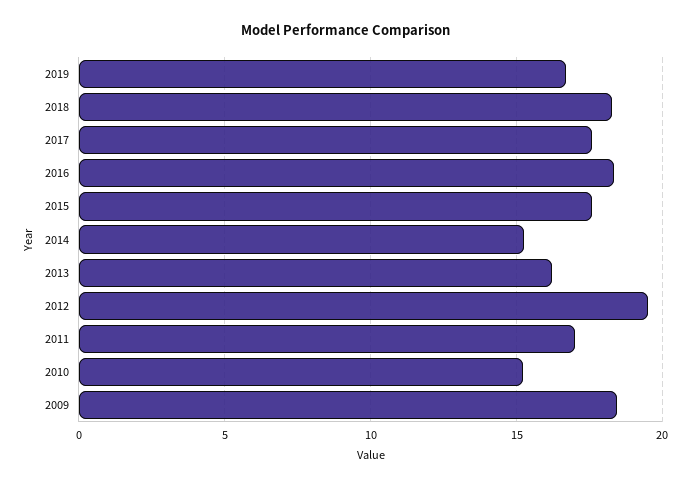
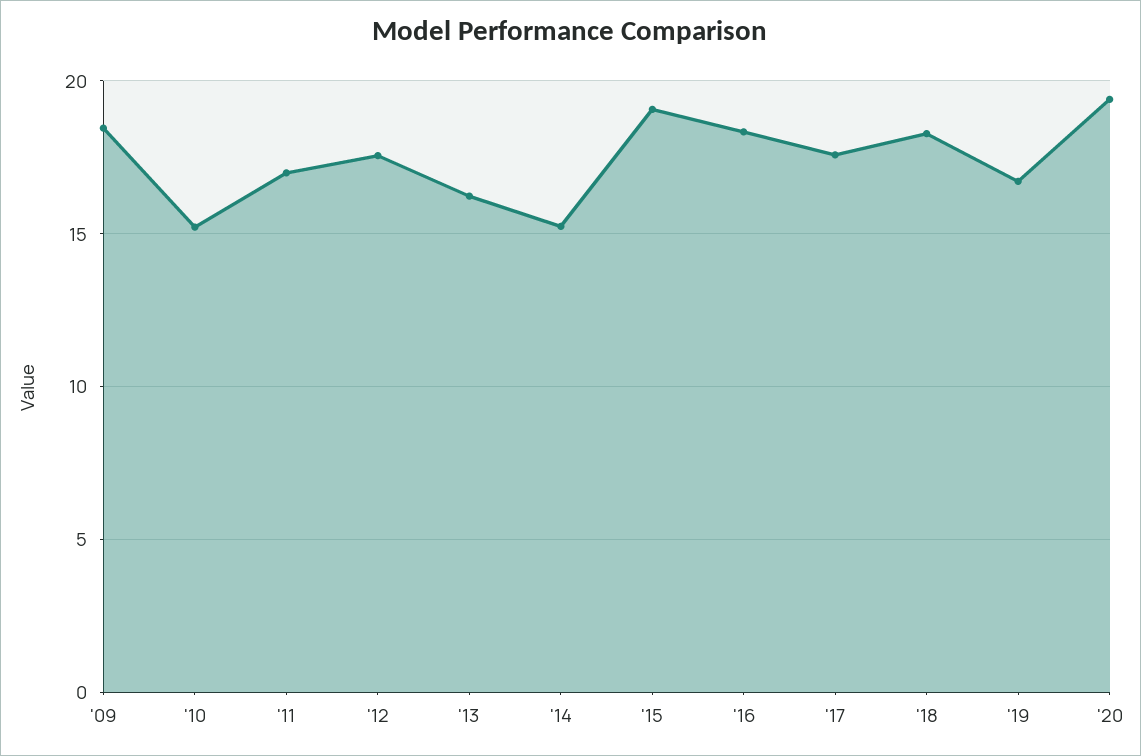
2015: 17.5 -> 19
2012: 19.5 -> 17.5
'20: none -> 19.5

